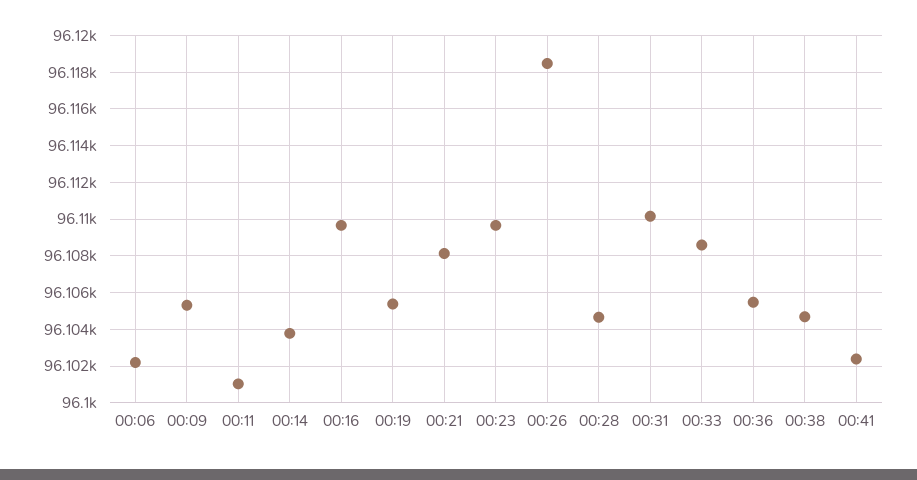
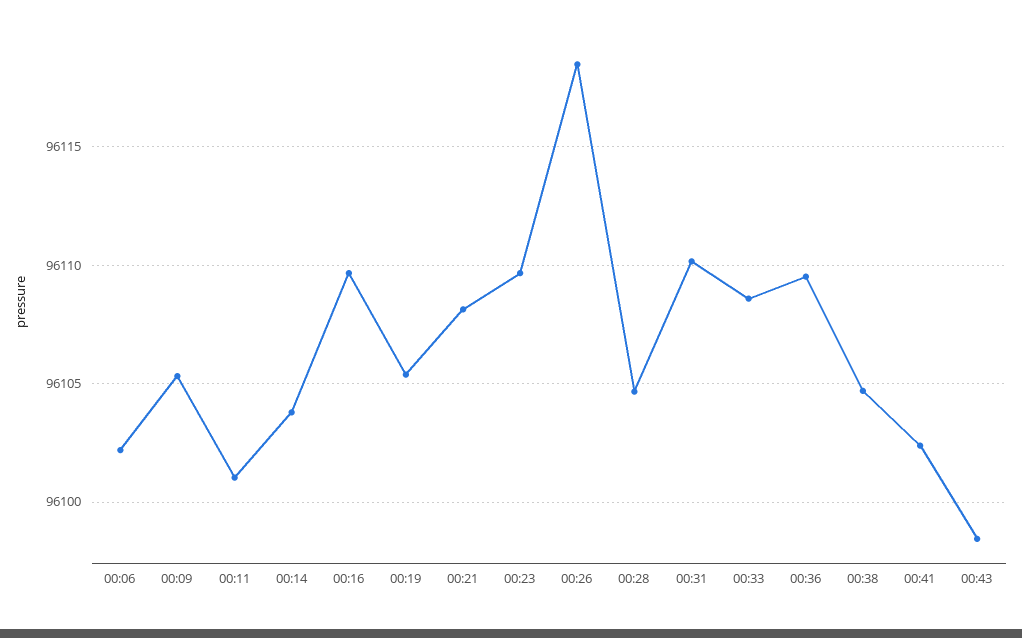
00:36: 96105.5 -> 96109.5
00:43: none -> 96098.5

